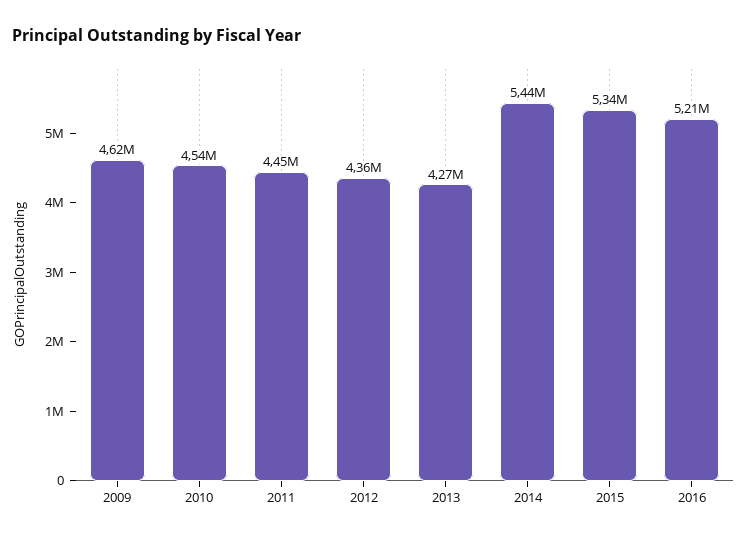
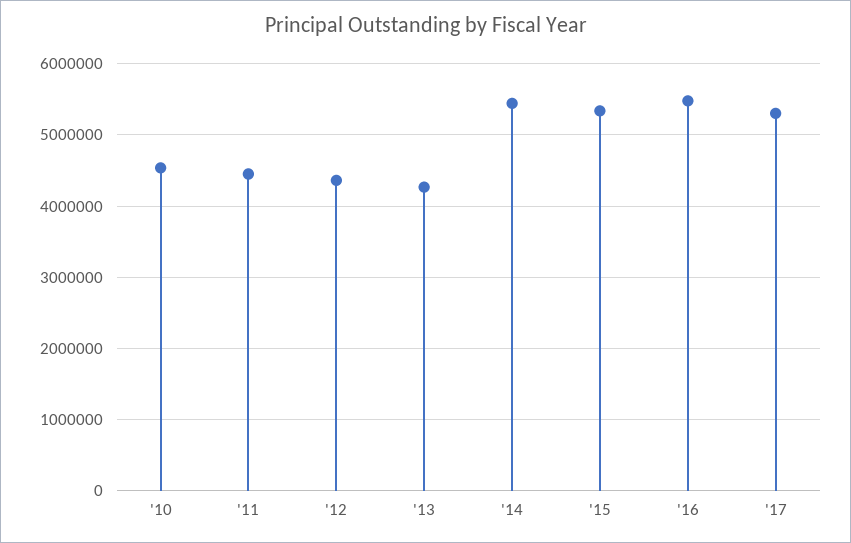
2009: 4620000 -> none
2016: 5210000 -> 5500000
'17: none -> 5300000

